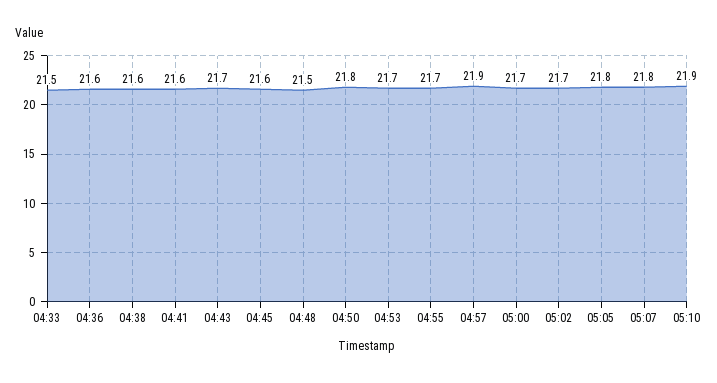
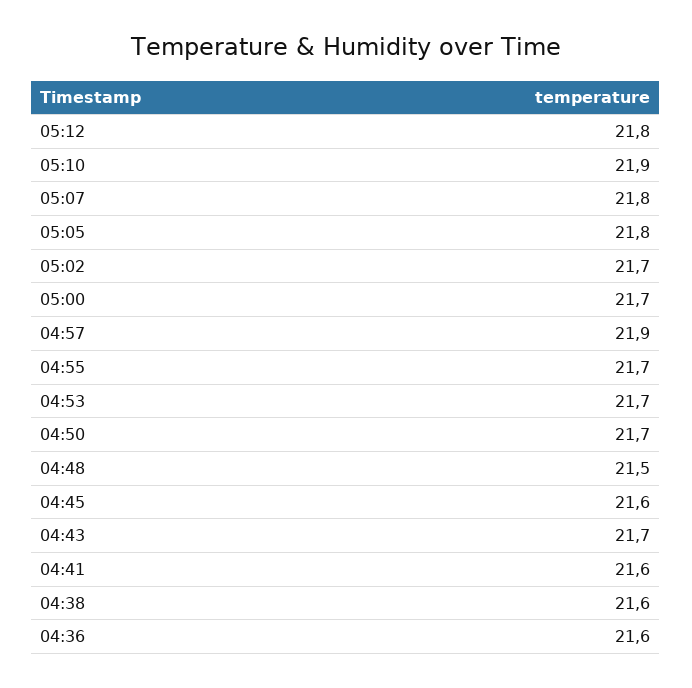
04:33: 21.5 -> none
04:50: 21.8 -> 21.7
05:12: none -> 21.8

